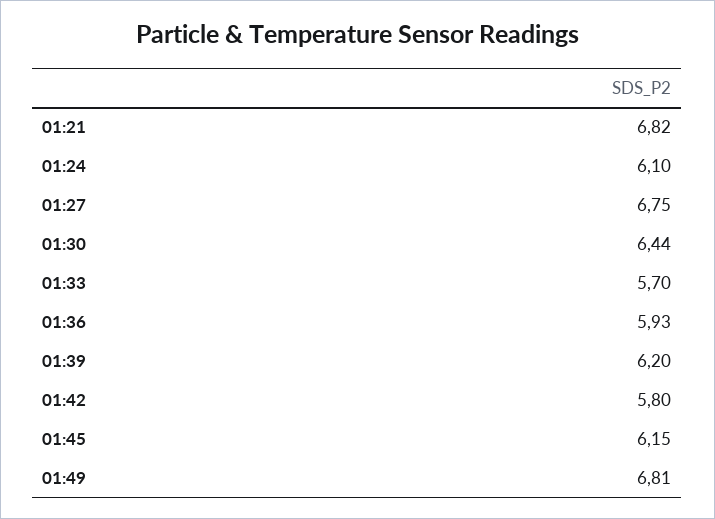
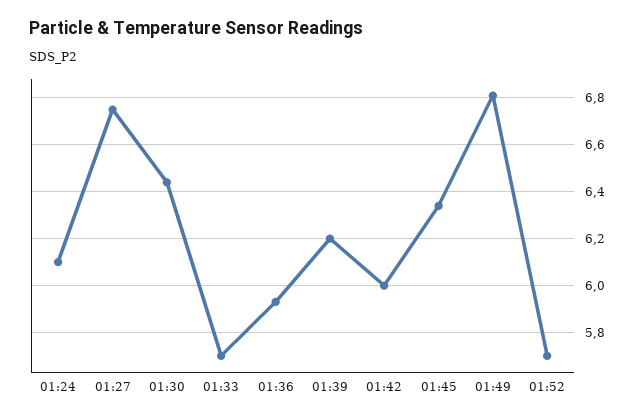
01:21: 6.82 -> none
01:42: 5.8 -> 6
01:45: 6.15 -> 6.35
01:52: none -> 5.7

